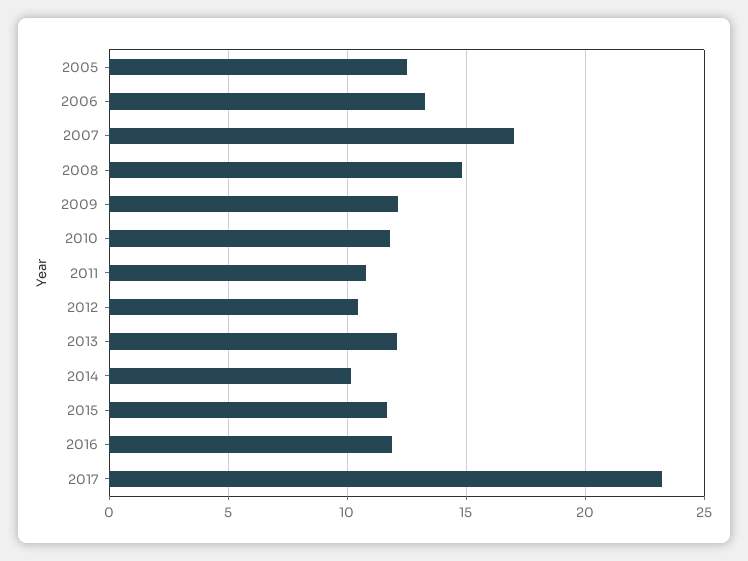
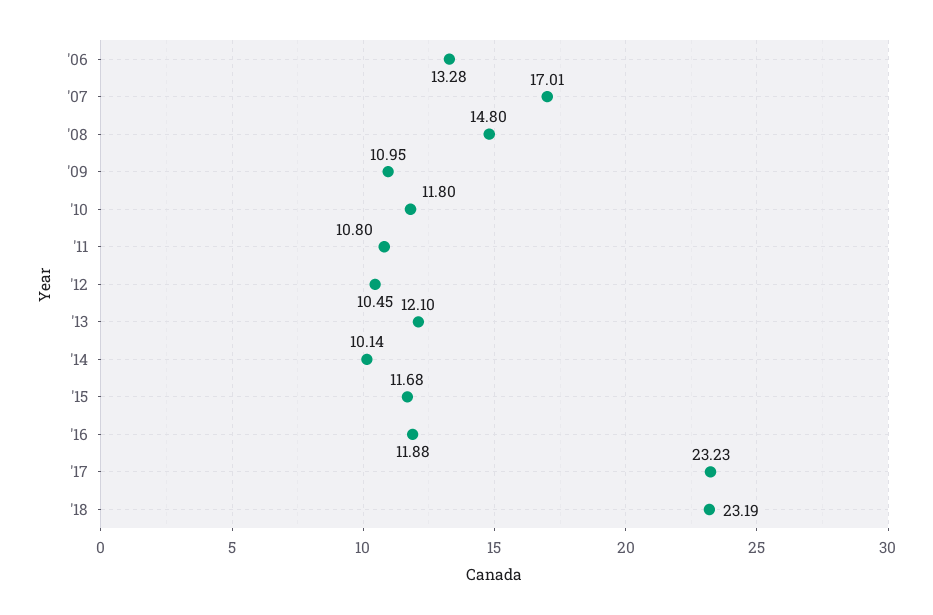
2005: 12.5 -> none
2009: 12 -> 10.95
'18: none -> 23.19

